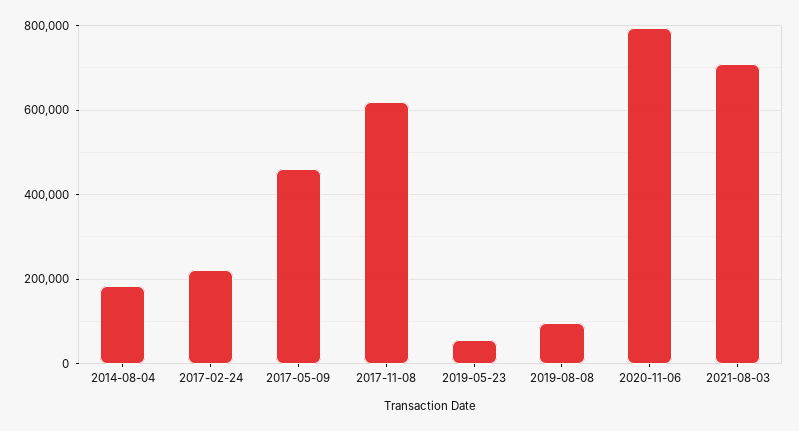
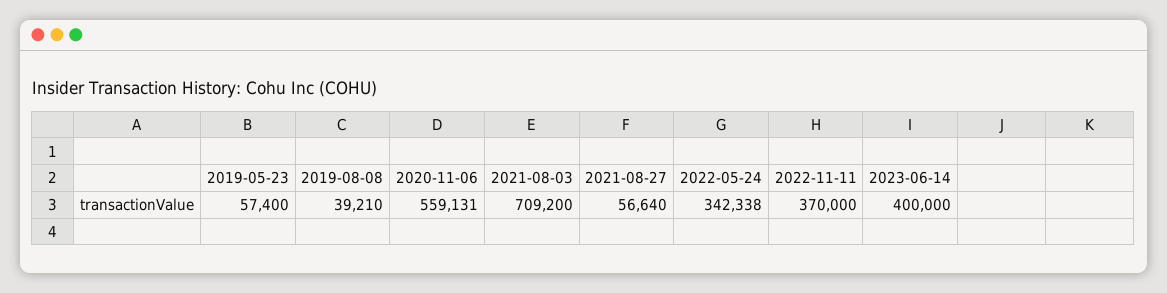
2014-08-04: 180000 -> none
2017-02-24: 220000 -> none
2017-05-09: 460000 -> none
2017-11-08: 620000 -> none
2019-08-08: 100000 -> 39210
2020-11-06: 800000 -> 559131
2021-08-27: none -> 56640
2022-05-24: none -> 342338
2022-11-11: none -> 370000
2023-06-14: none -> 400000

